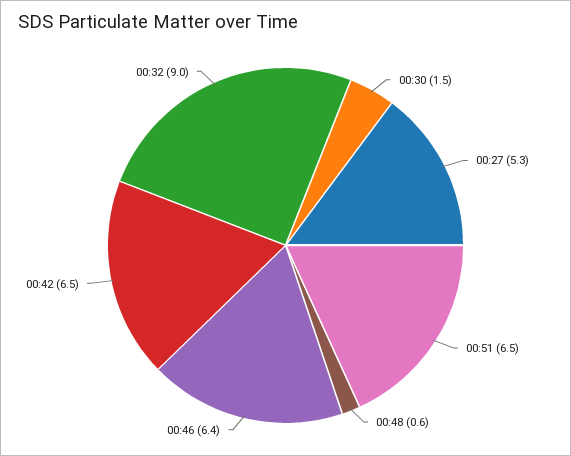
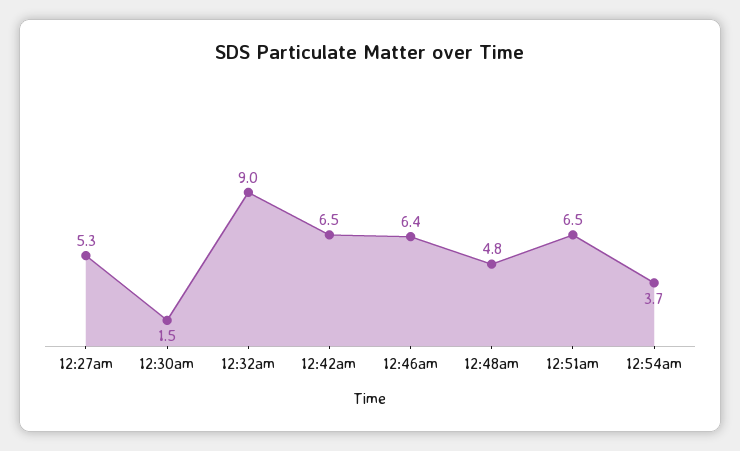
00:48: 0.6 -> 4.8
12:54am: none -> 3.7

